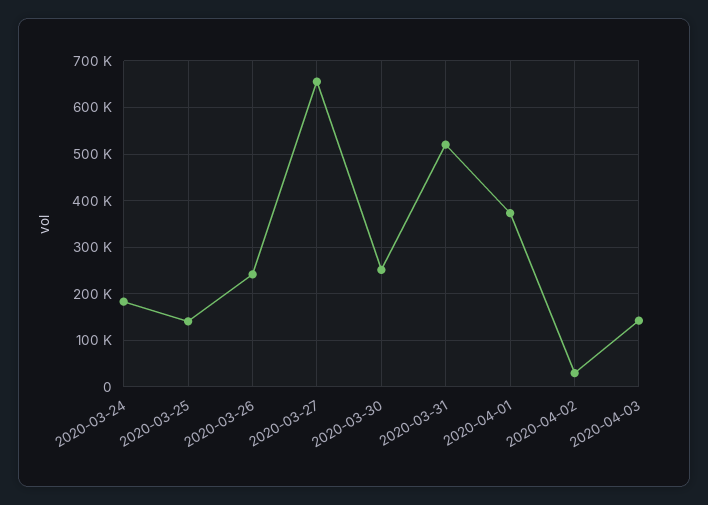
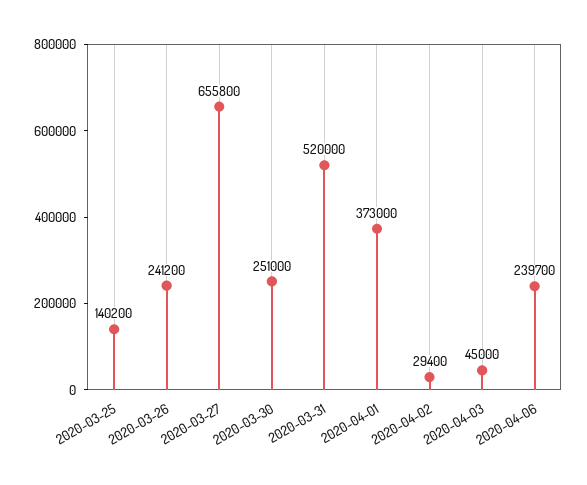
2020-03-24: 180000 -> none
2020-04-03: 140000 -> 45000
2020-04-06: none -> 239700

